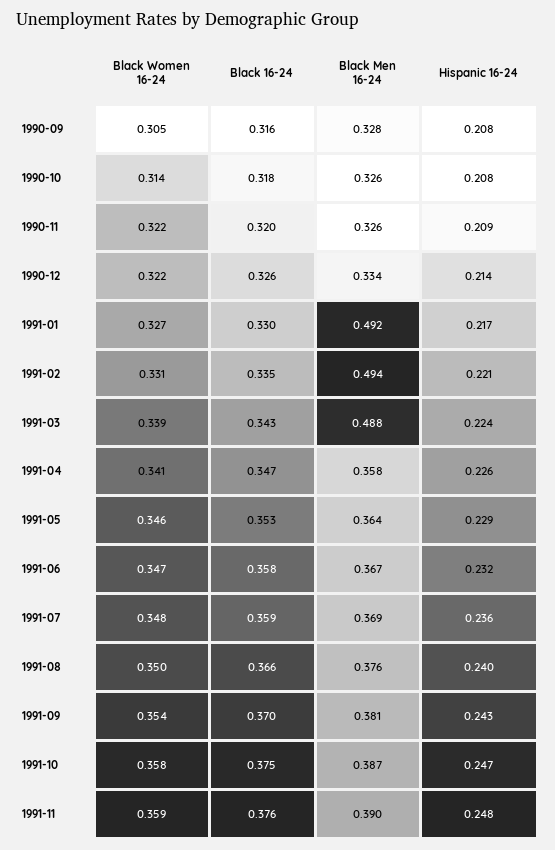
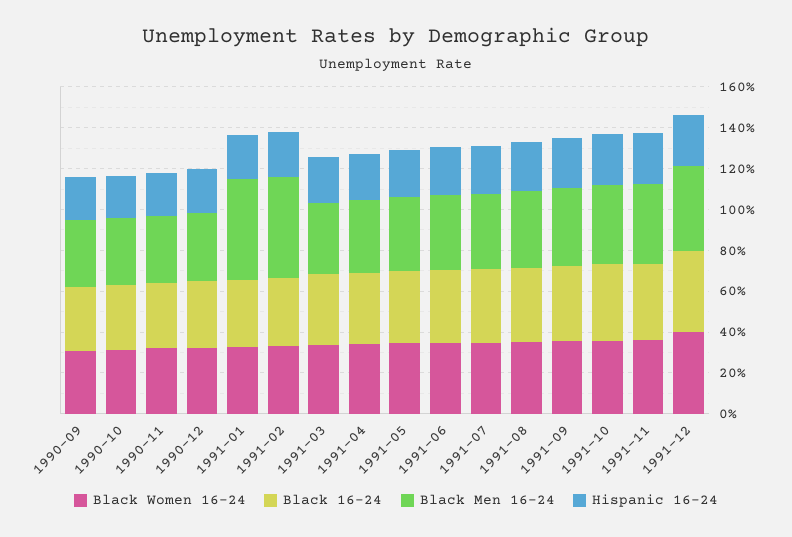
Black Men 16-24, 1991-03: 0.488 -> 0.35
Black Women 16-24, 1991-12: none -> 0.4
Black 16-24, 1991-12: none -> 0.4
Black Men 16-24, 1991-12: none -> 0.4
Hispanic 16-24, 1991-12: none -> 0.25

